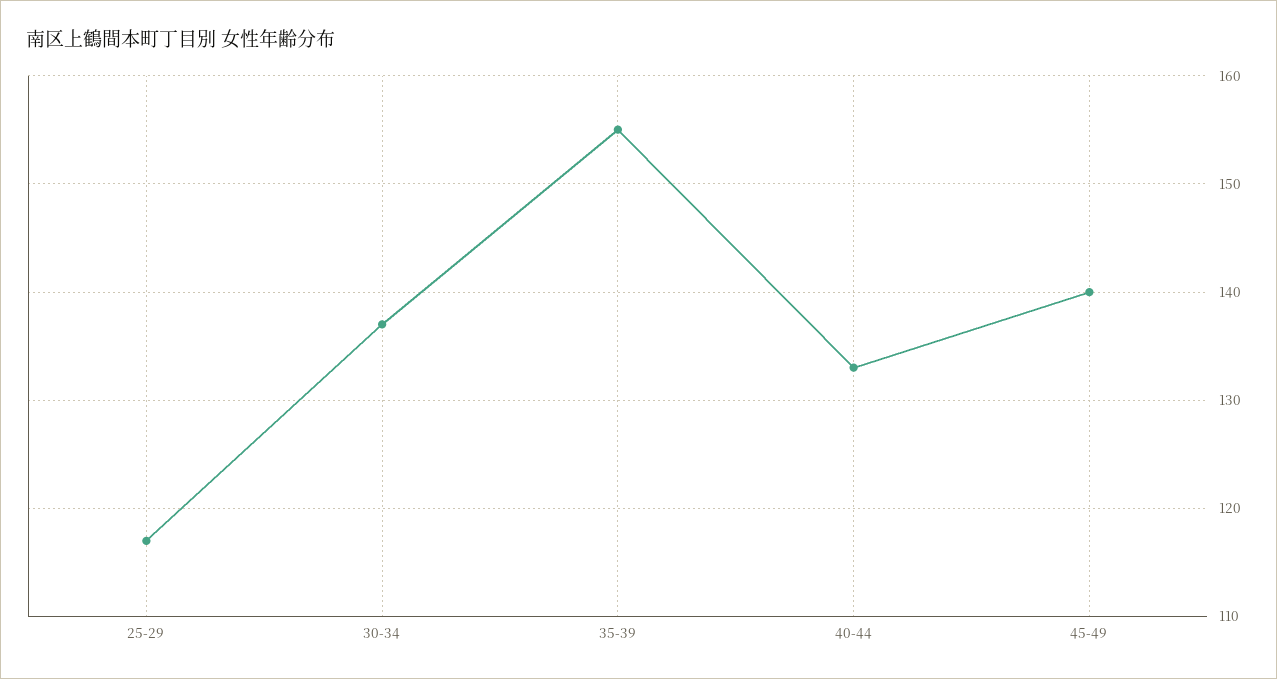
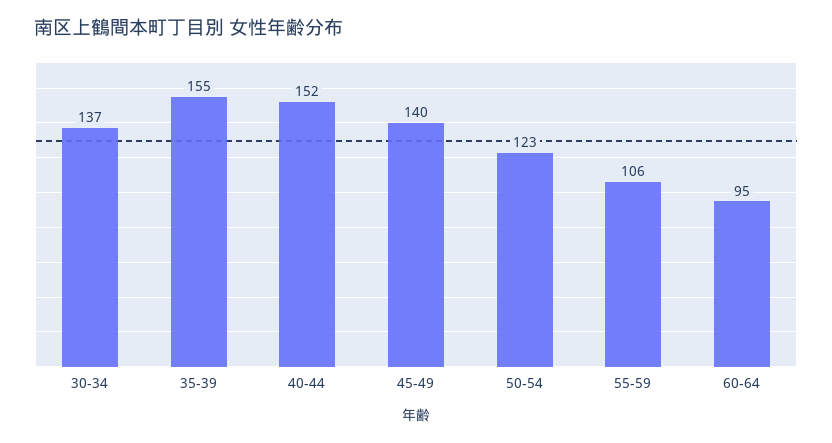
25-29: 117 -> none
40-44: 133 -> 152
50-54: none -> 123
55-59: none -> 106
60-64: none -> 95

